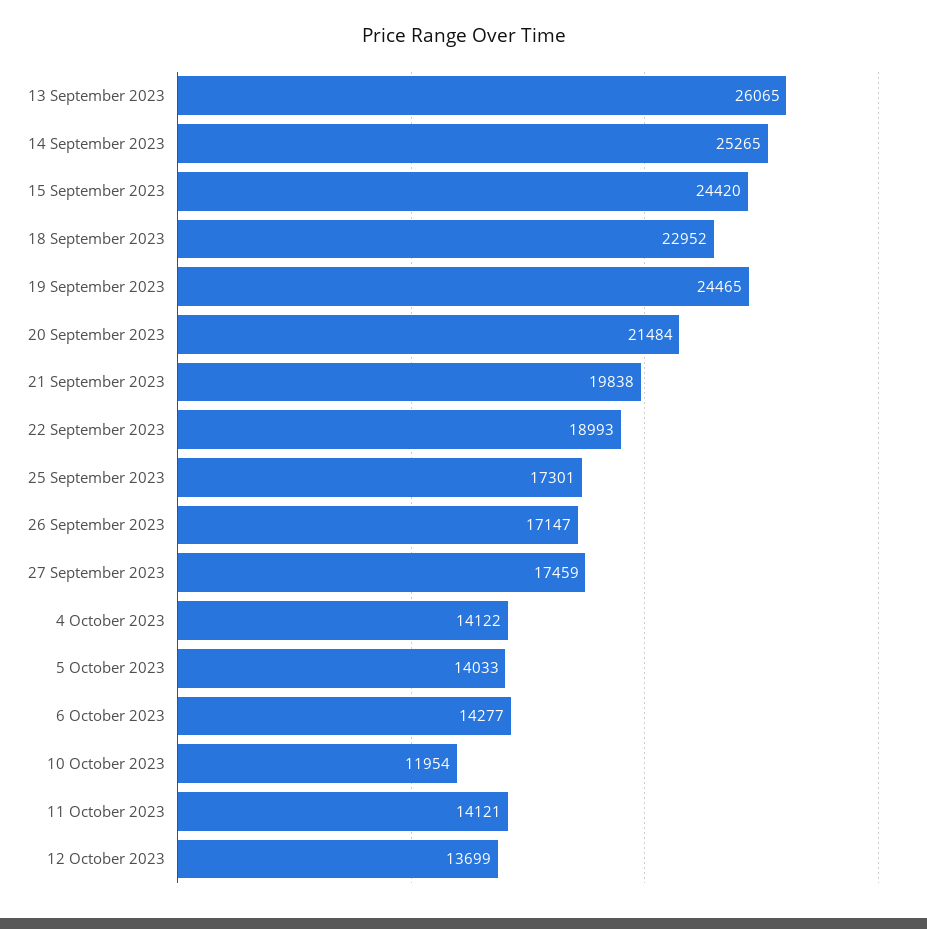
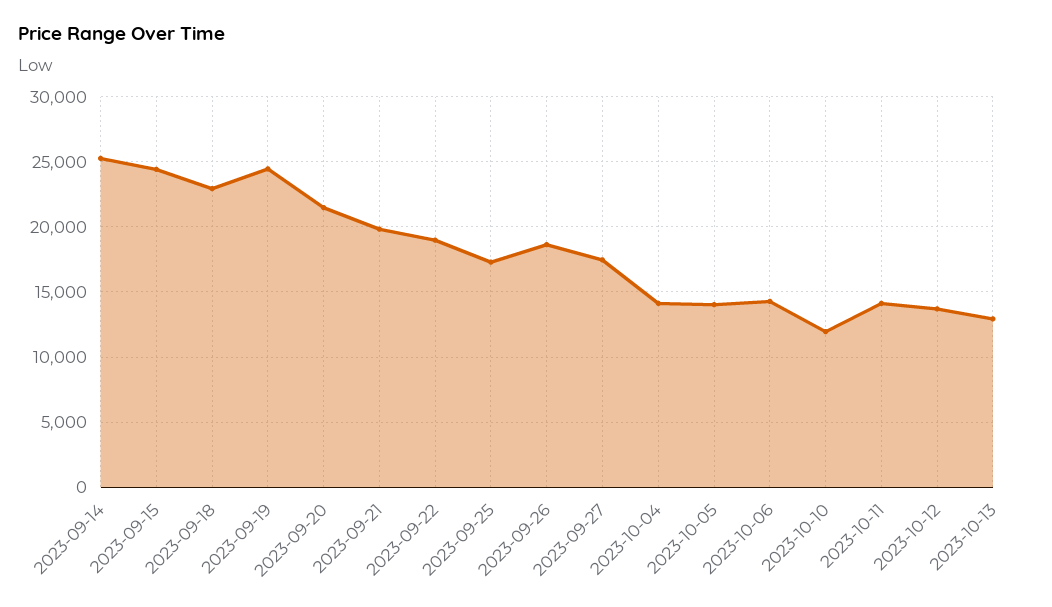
13 September 2023: 26065 -> none
26 September 2023: 17147 -> 18500
2023-10-13: none -> 13000

